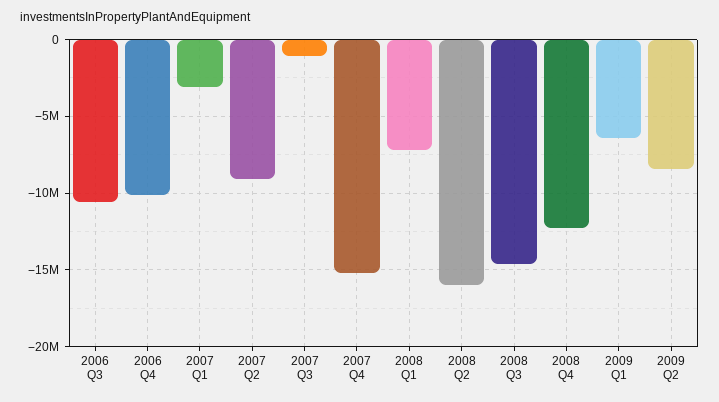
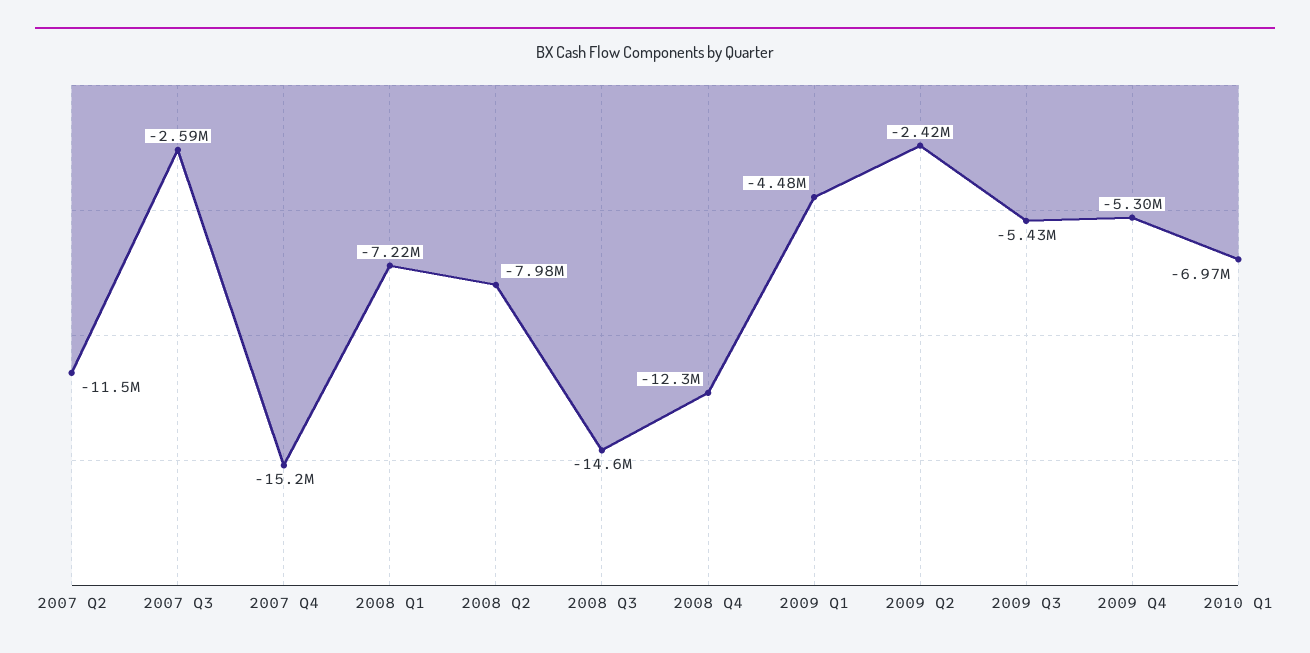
2006 Q3: -10500000 -> none
2006 Q4: -10000000 -> none
2007 Q1: -3000000 -> none
2007 Q2: -9000000 -> -11500000
2007 Q3: -1000000 -> -2590000
2008 Q2: -16000000 -> -7980000
2009 Q1: -6500000 -> -4480000
2009 Q2: -8500000 -> -2420000
2009 Q3: none -> -5430000
2009 Q4: none -> -5300000
2010 Q1: none -> -6970000

